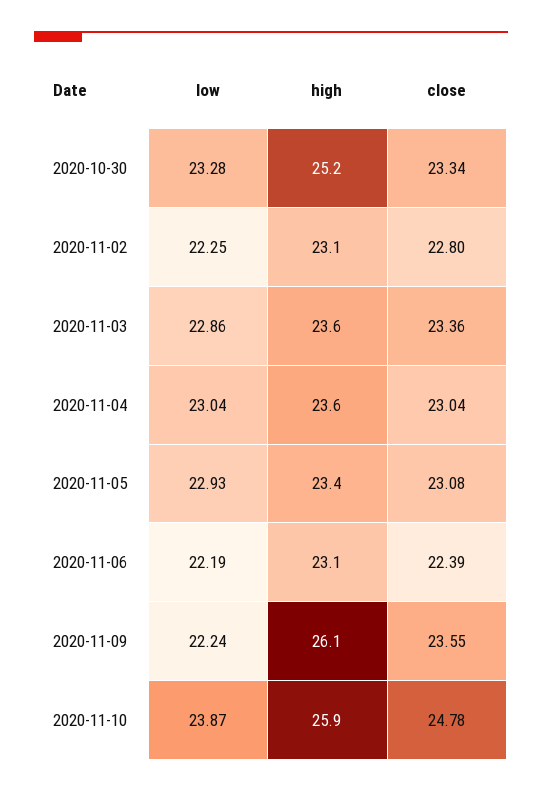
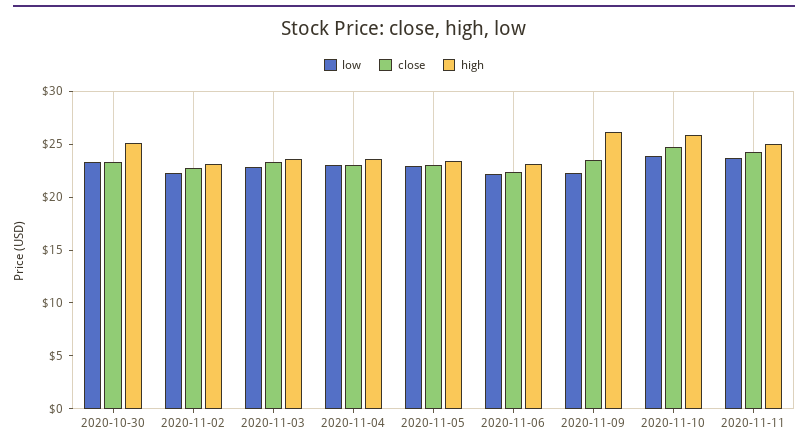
low, 2020-11-11: none -> 24
close, 2020-11-11: none -> 24
high, 2020-11-11: none -> 25

